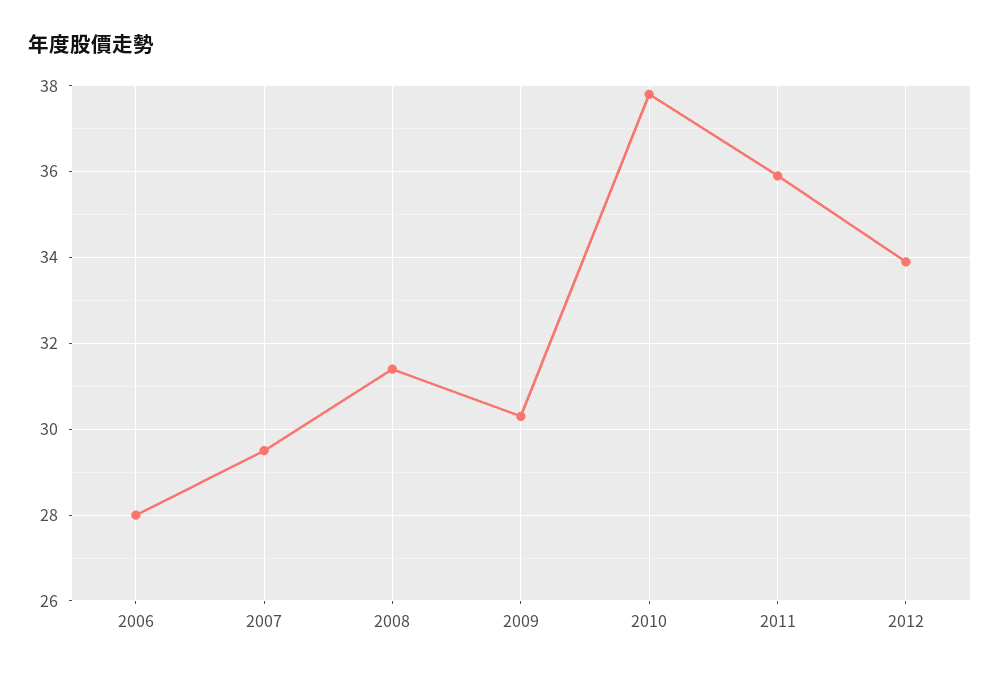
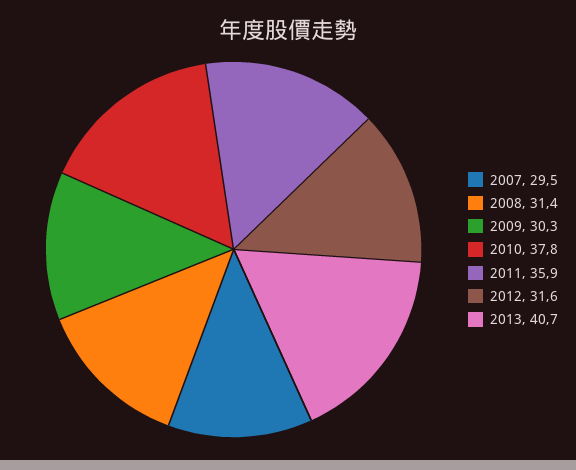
2006: 28 -> none
2012: 34 -> 31.6
2013: none -> 40.7

